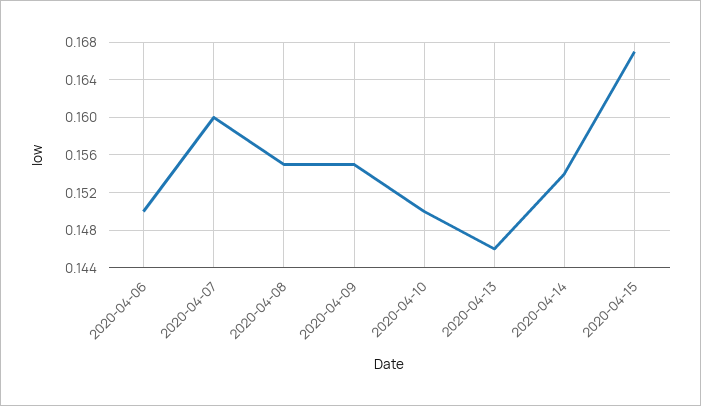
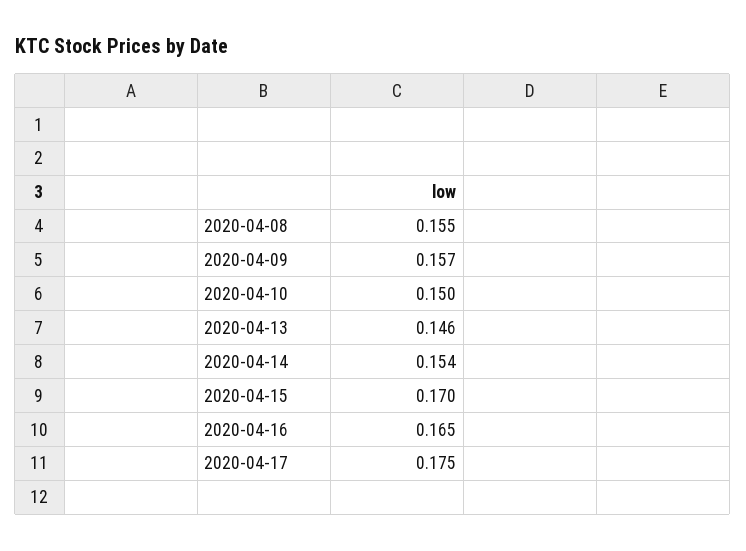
2020-04-06: 0.15 -> none
2020-04-07: 0.16 -> none
2020-04-09: 0.155 -> 0.157
2020-04-15: 0.167 -> 0.17
2020-04-16: none -> 0.165
2020-04-17: none -> 0.175

